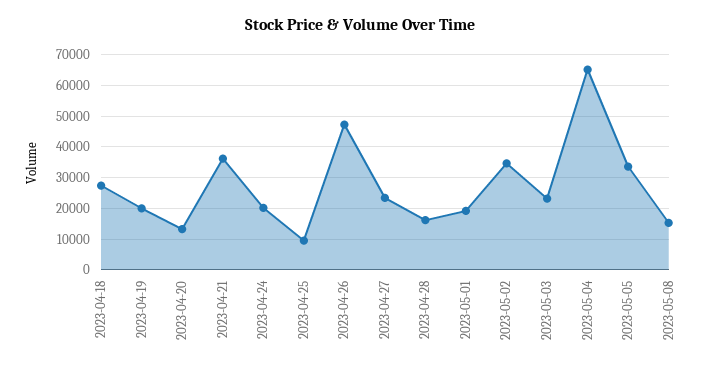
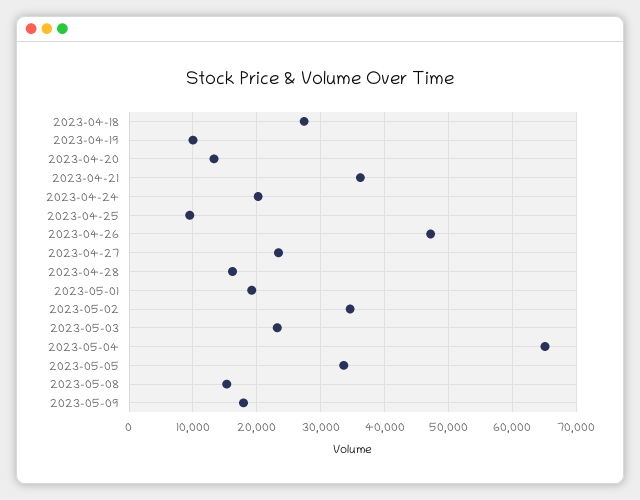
2023-04-19: 20000 -> 10000
2023-05-09: none -> 18000

